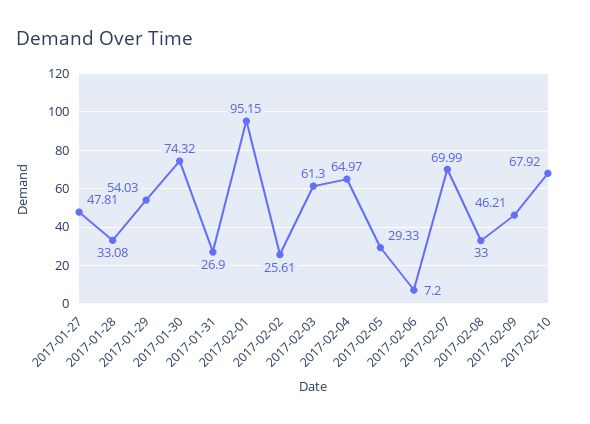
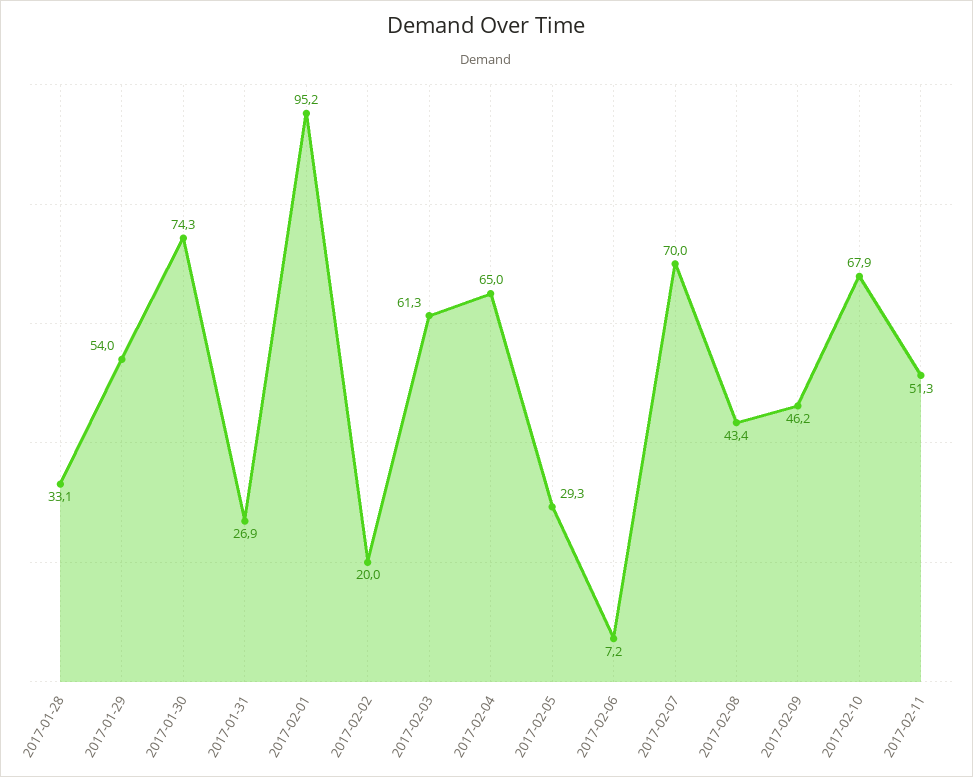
2017-01-27: 47.81 -> none
2017-02-02: 25.61 -> 20
2017-02-08: 33 -> 43.4
2017-02-11: none -> 51.3

